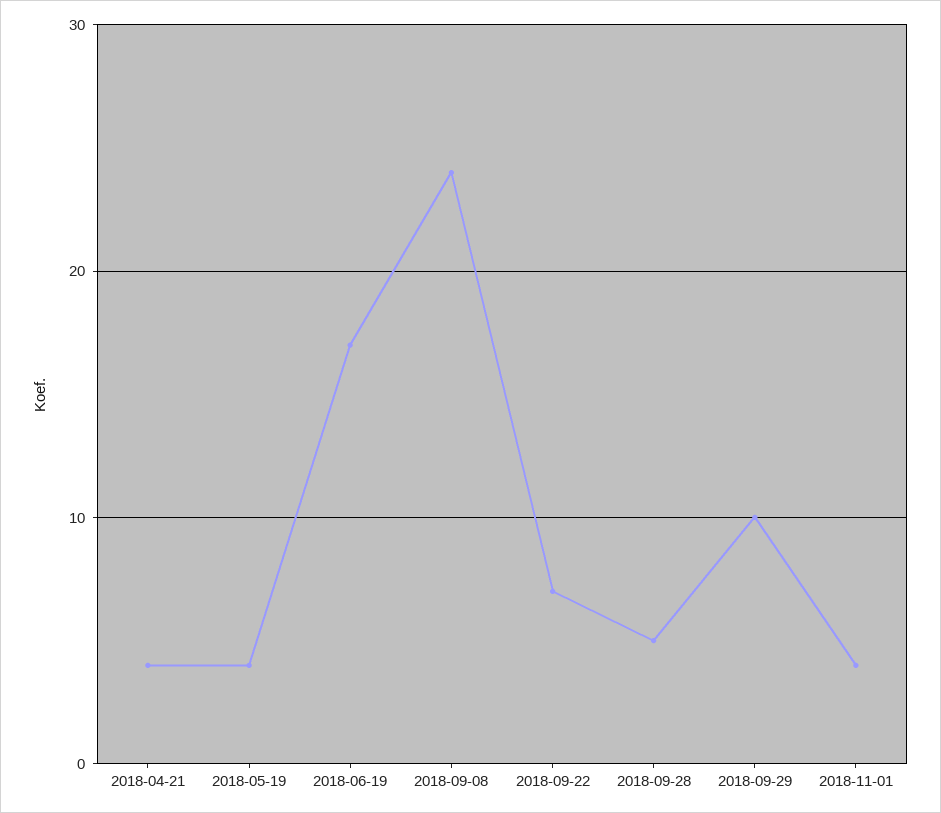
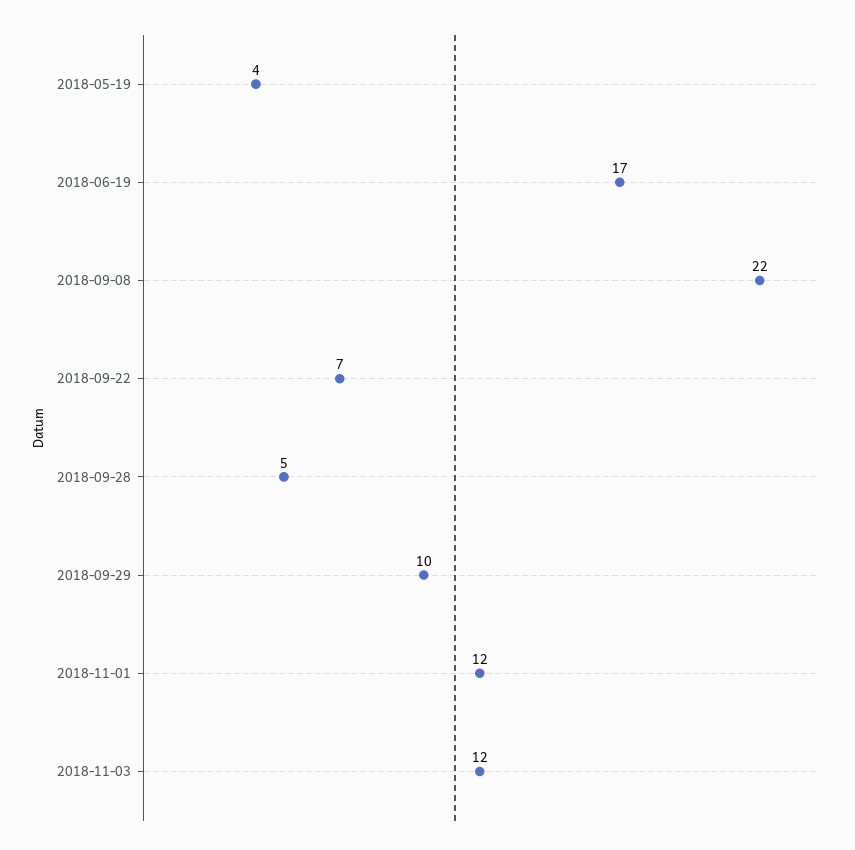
2018-04-21: 4 -> none
2018-09-08: 24 -> 22
2018-11-01: 4 -> 12
2018-11-03: none -> 12

